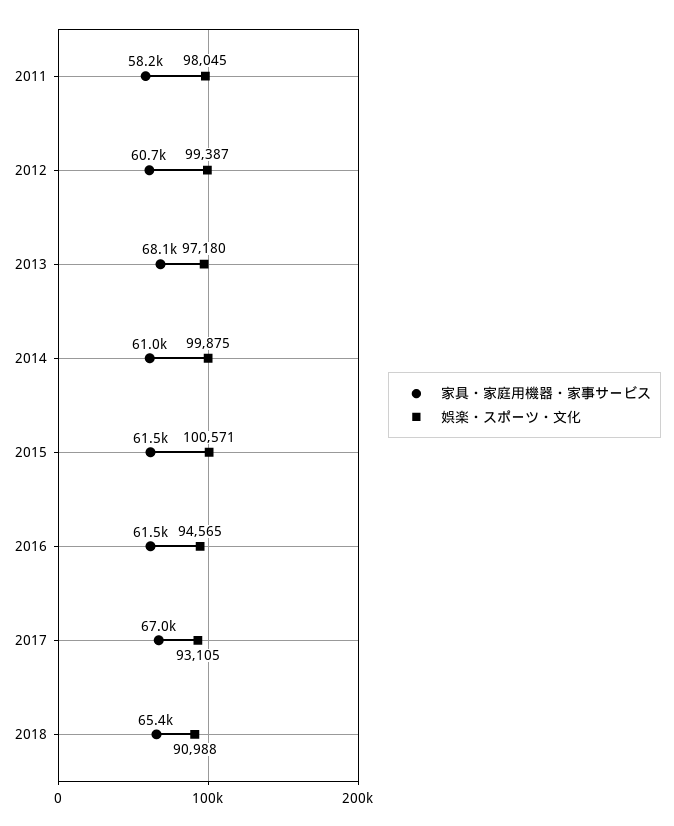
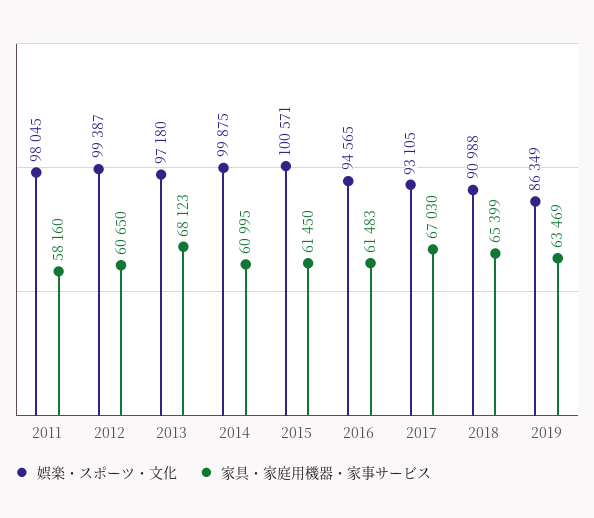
娯楽・スポーツ・文化, 2019: none -> 86349
家具・家庭用機器・家事サービス, 2019: none -> 63469

